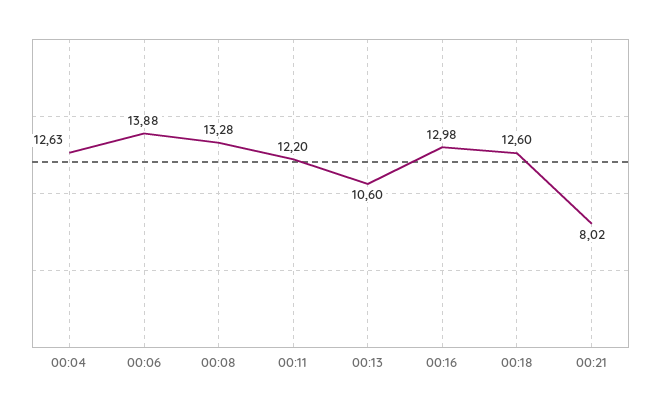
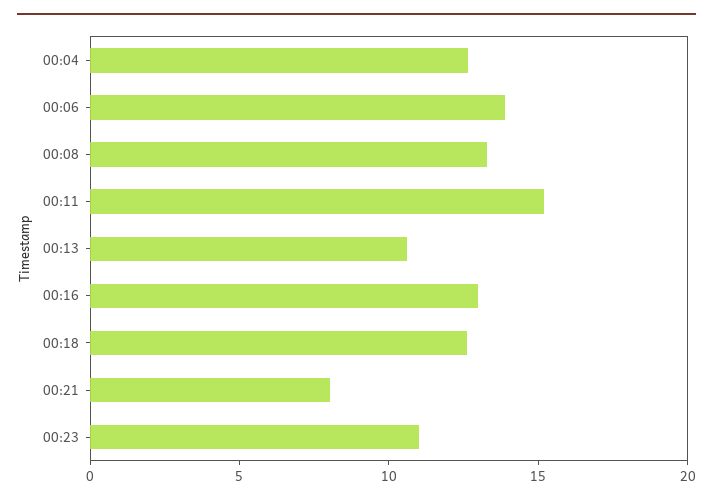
00:11: 12.2 -> 15
00:23: none -> 11

